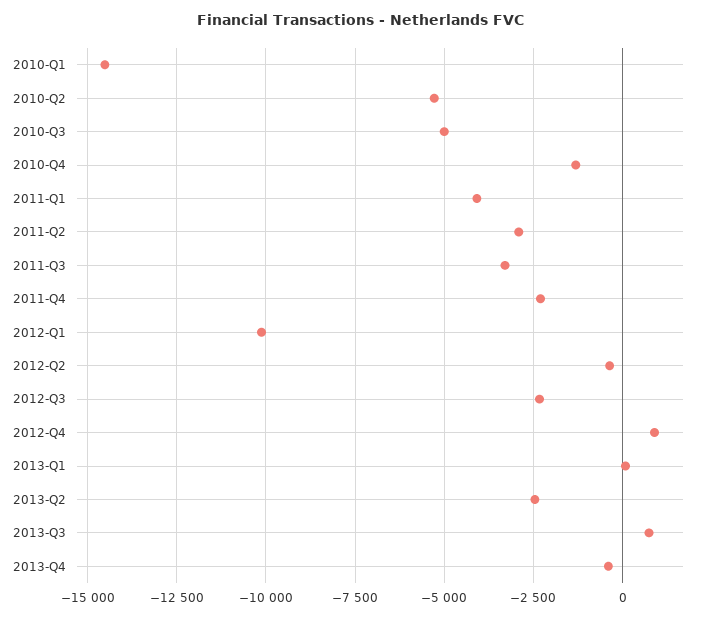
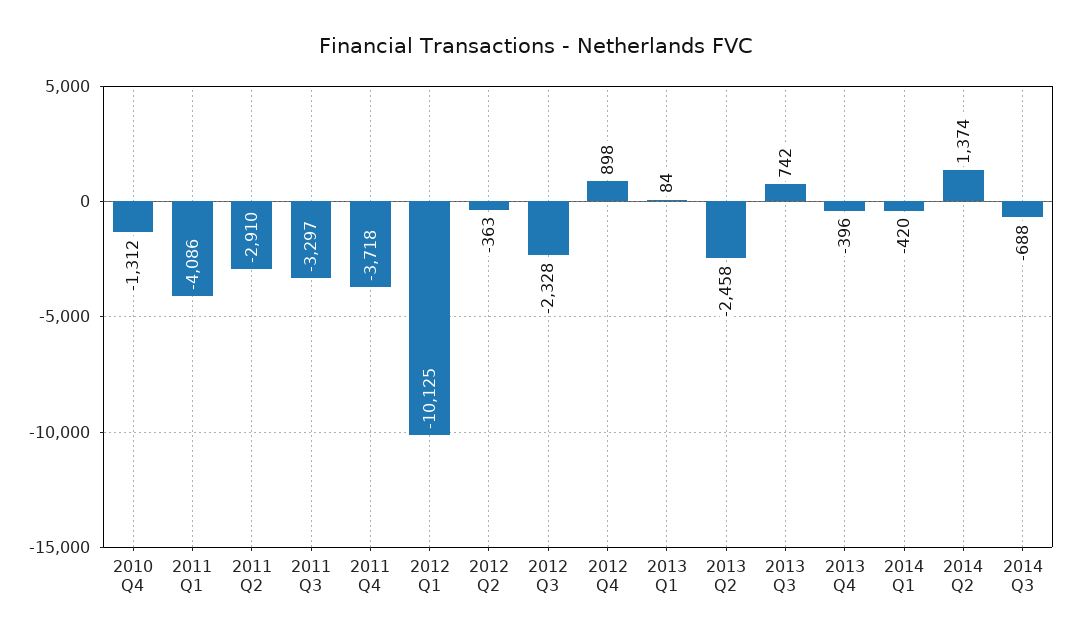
2010-Q1: -14500 -> none
2010-Q2: -5250 -> none
2010-Q3: -5000 -> none
2011-Q4: -2250 -> -3718
2014 Q1: none -> -420
2014 Q2: none -> 1374
2014 Q3: none -> -688

